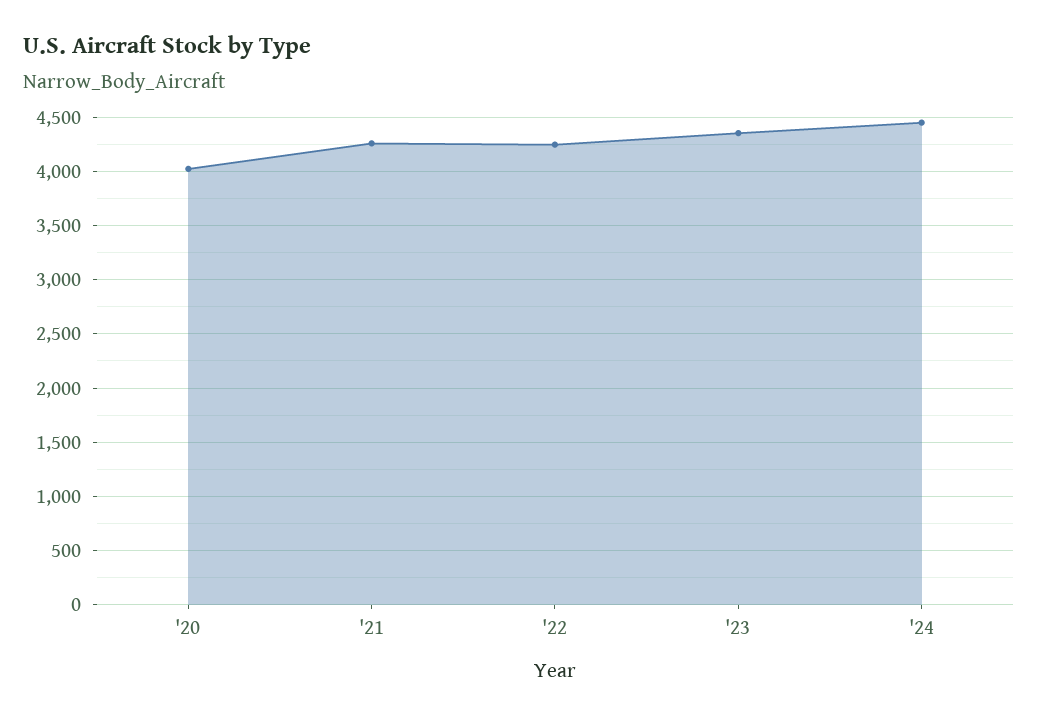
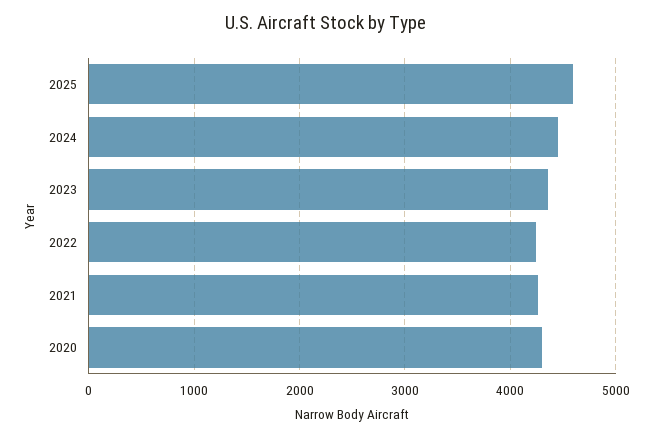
'20: 4000 -> 4300
2025: none -> 4600

